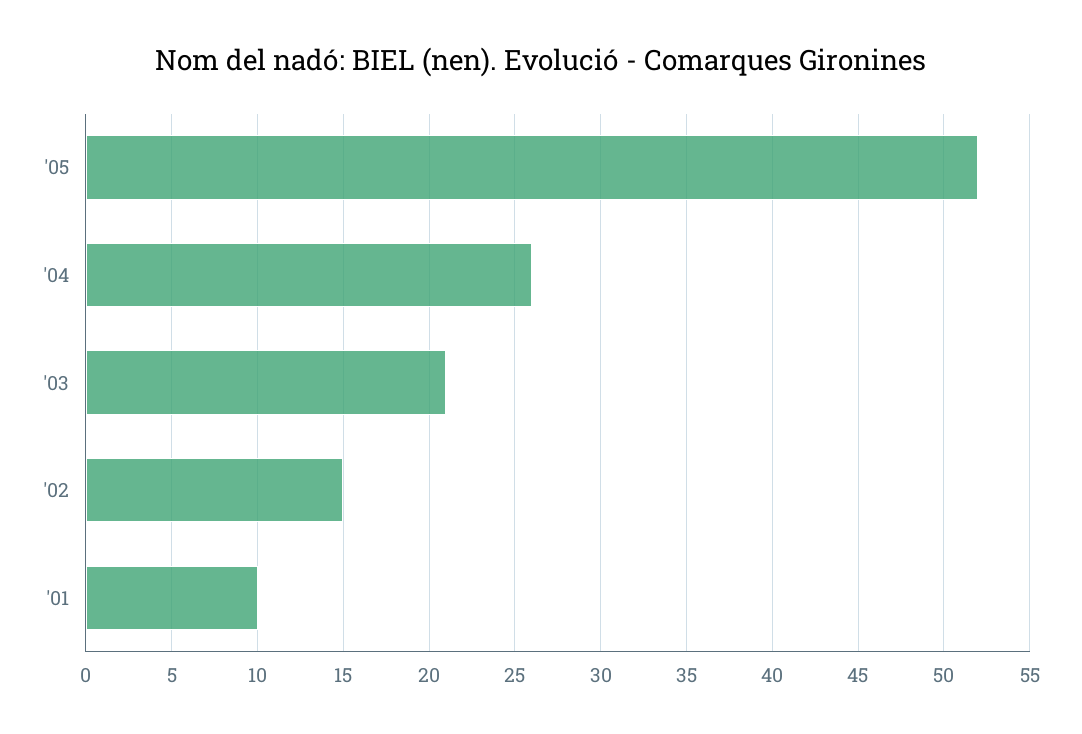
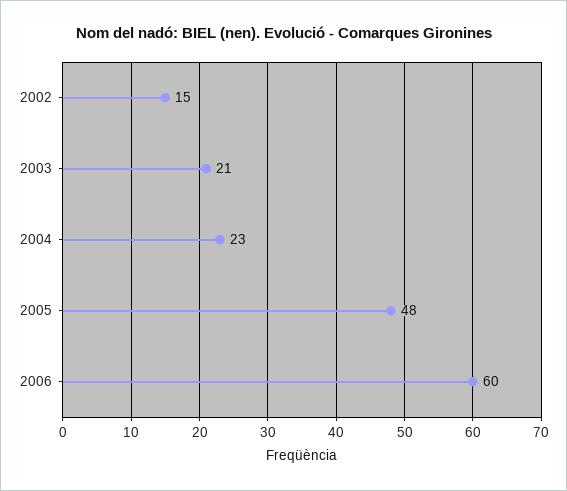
'05: 52 -> 48
'04: 26 -> 23
'01: 10 -> none
2006: none -> 60

